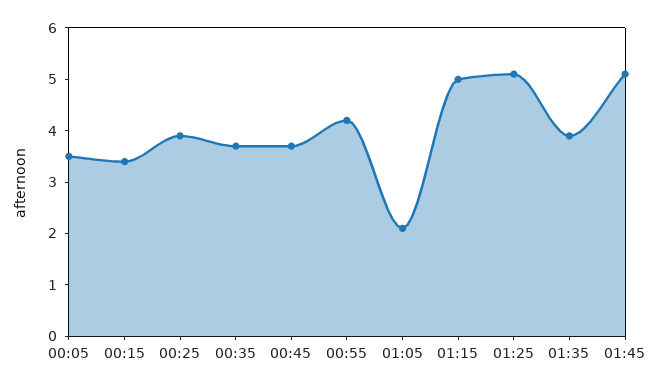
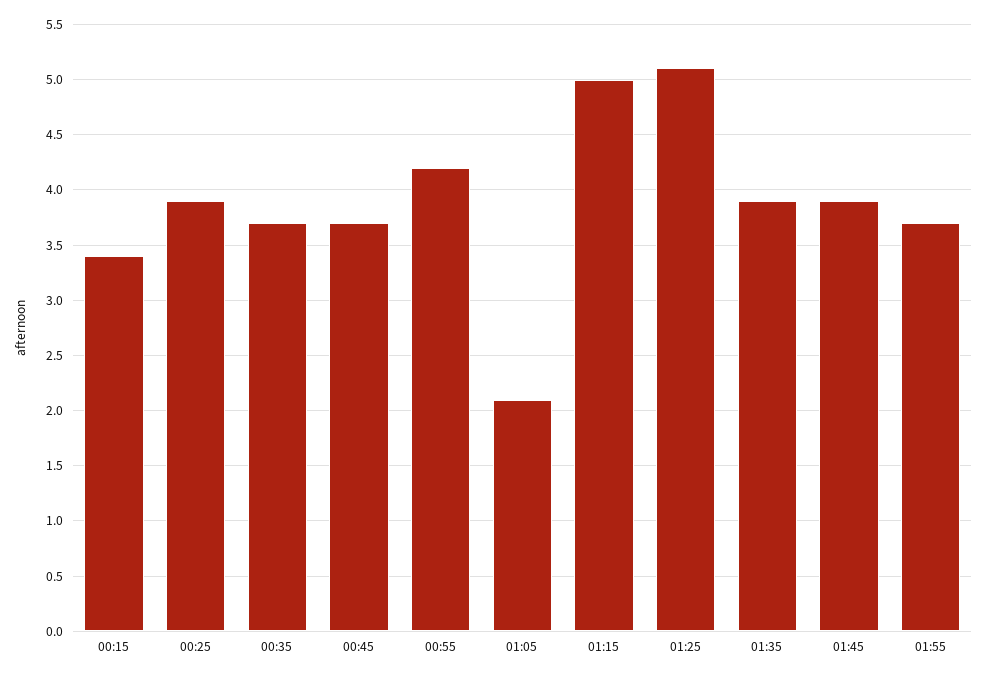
00:05: 3.5 -> none
01:45: 5 -> 3.9
01:55: none -> 3.7

